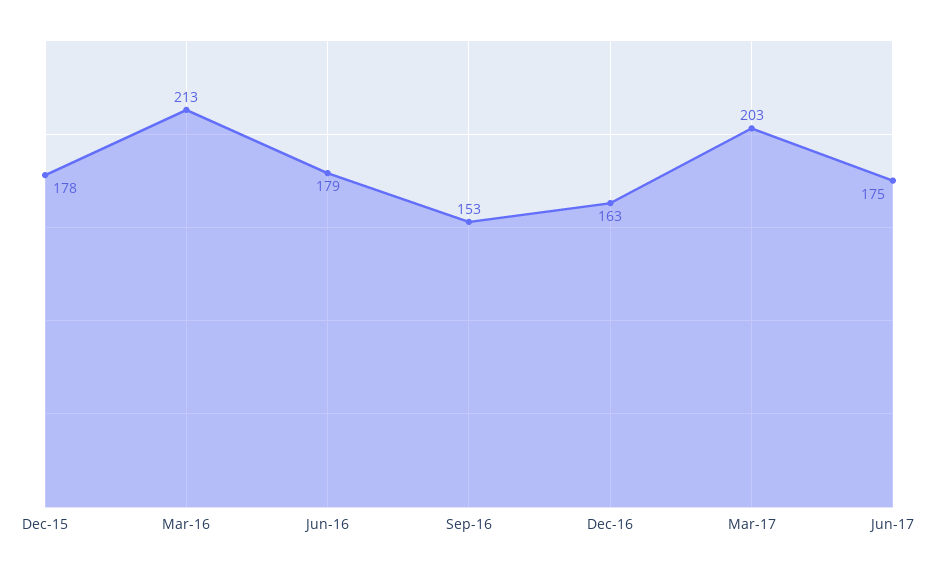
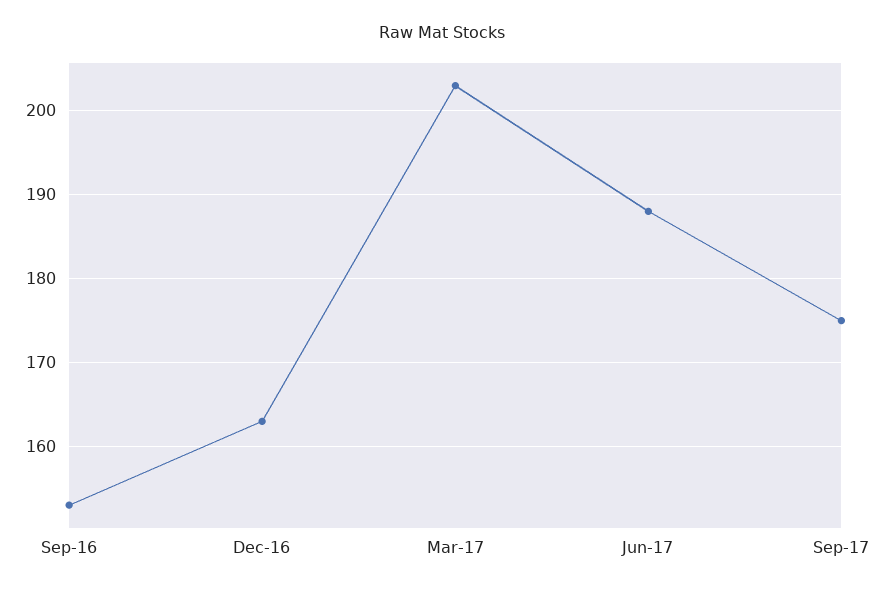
Dec-15: 178 -> none
Mar-16: 213 -> none
Jun-16: 179 -> none
Jun-17: 175 -> 188
Sep-17: none -> 175

